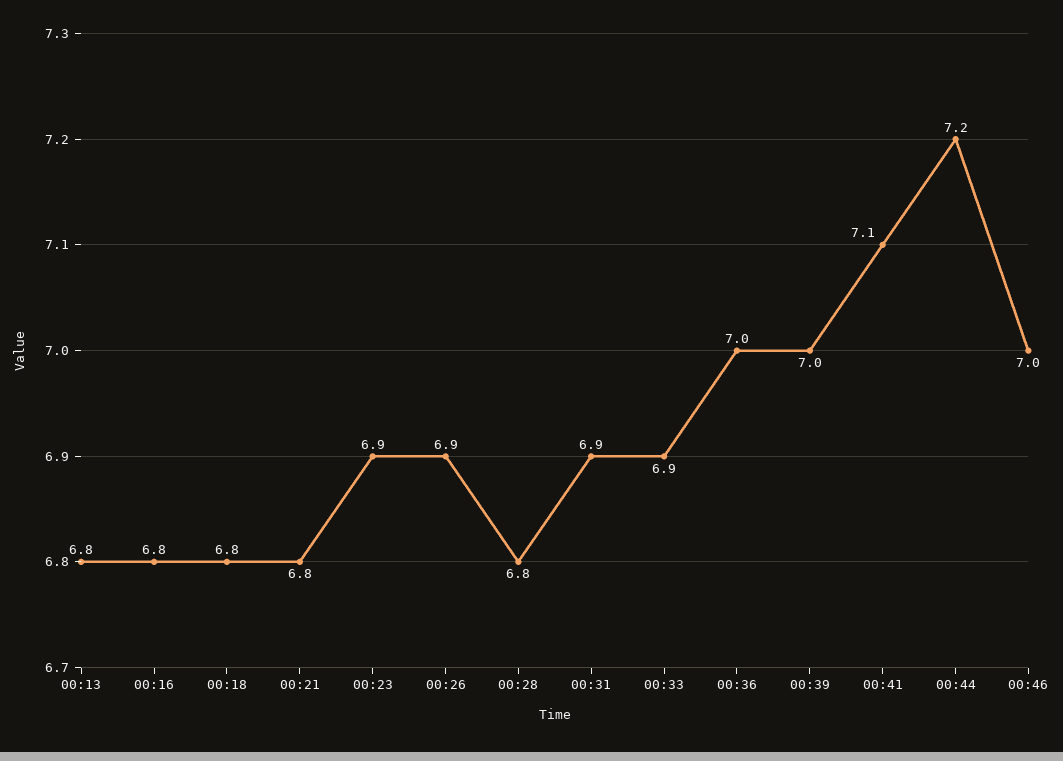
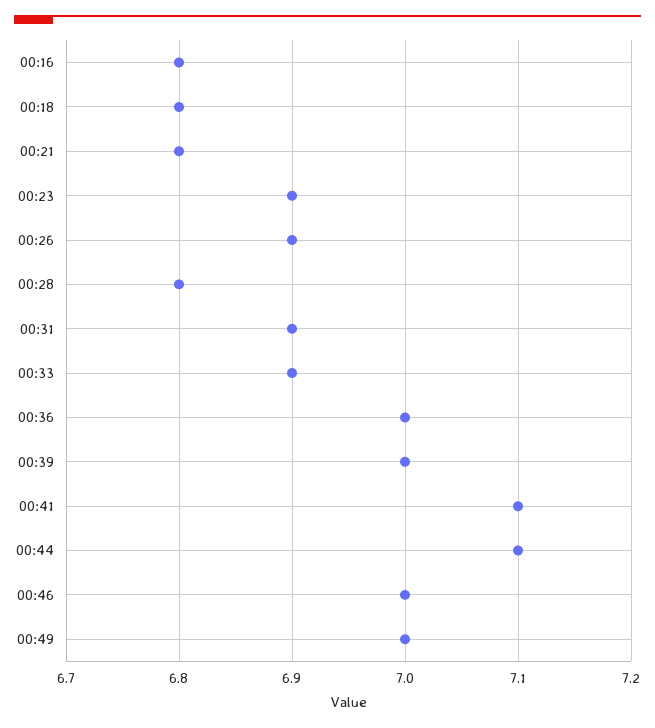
00:13: 6.8 -> none
00:44: 7.2 -> 7.1
00:49: none -> 7

